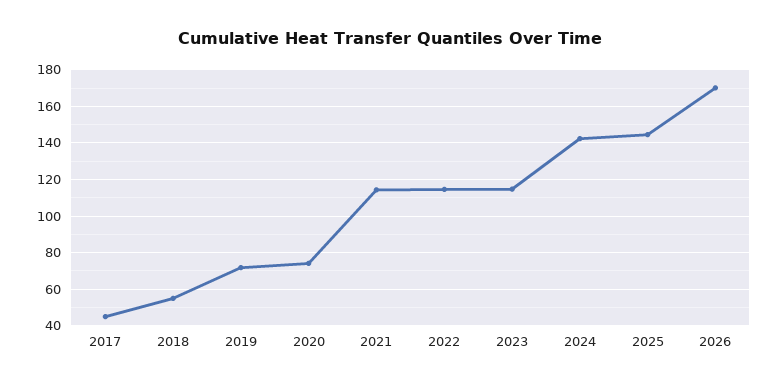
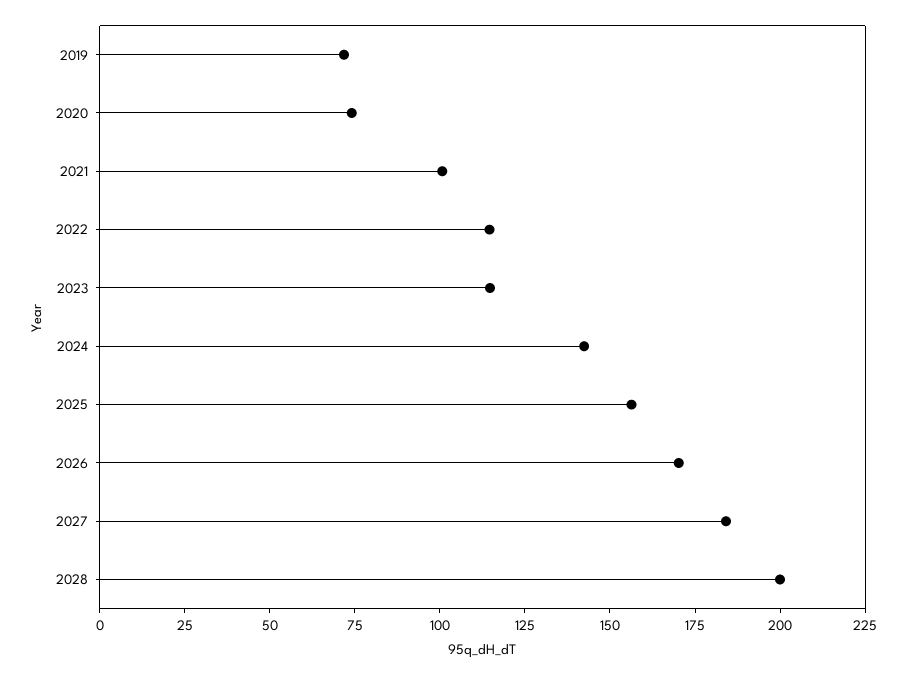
2017: 45 -> none
2018: 55 -> none
2021: 115 -> 100
2025: 145 -> 155
2027: none -> 185
2028: none -> 200

